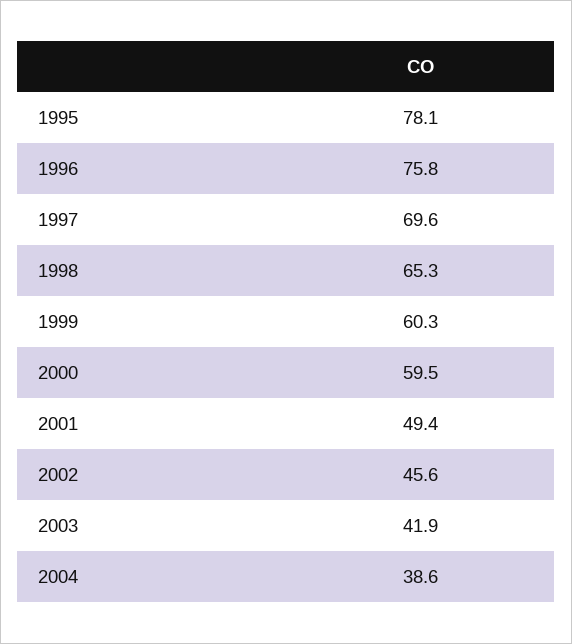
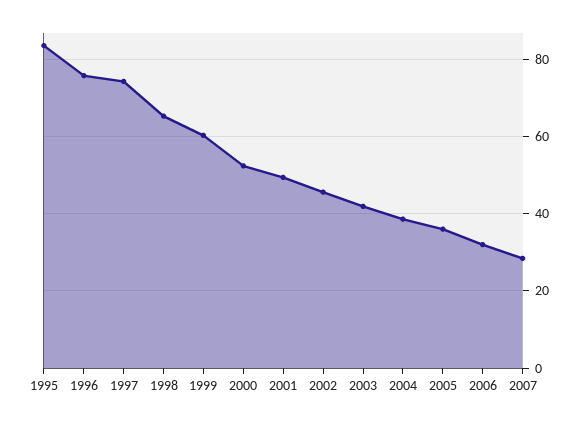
1995: 78.1 -> 84
1997: 69.6 -> 74
2000: 59.5 -> 52
2005: none -> 36
2006: none -> 32
2007: none -> 28

